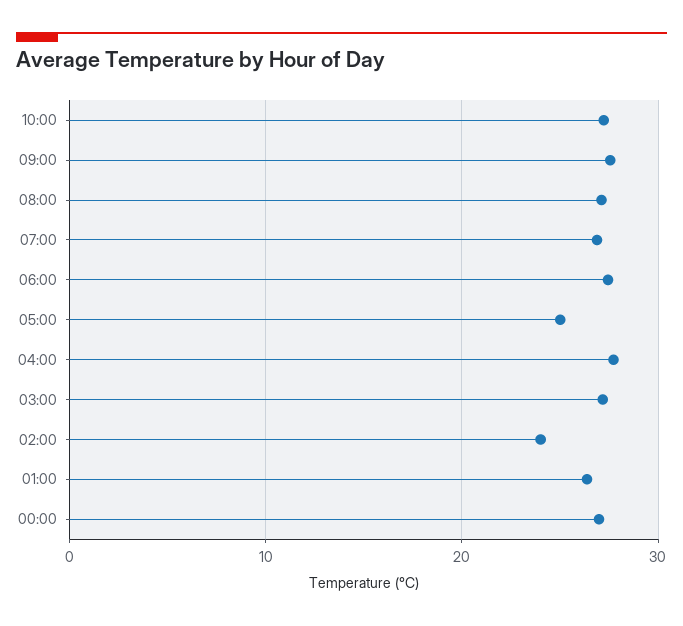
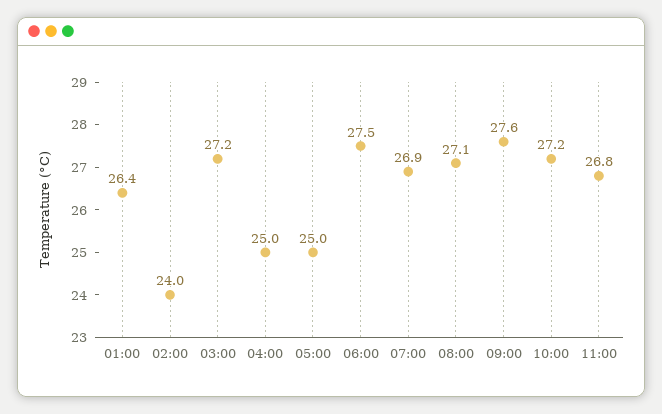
04:00: 28 -> 25
00:00: 27 -> none
11:00: none -> 26.8

